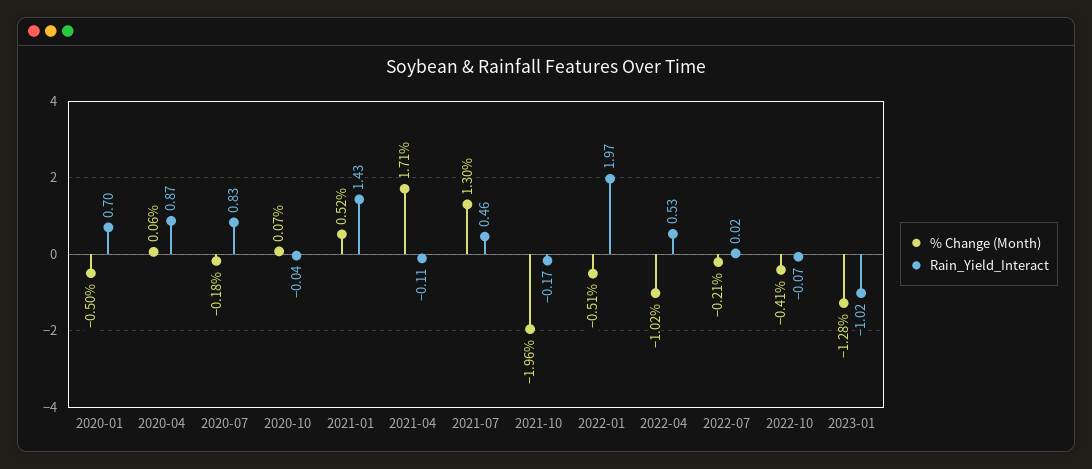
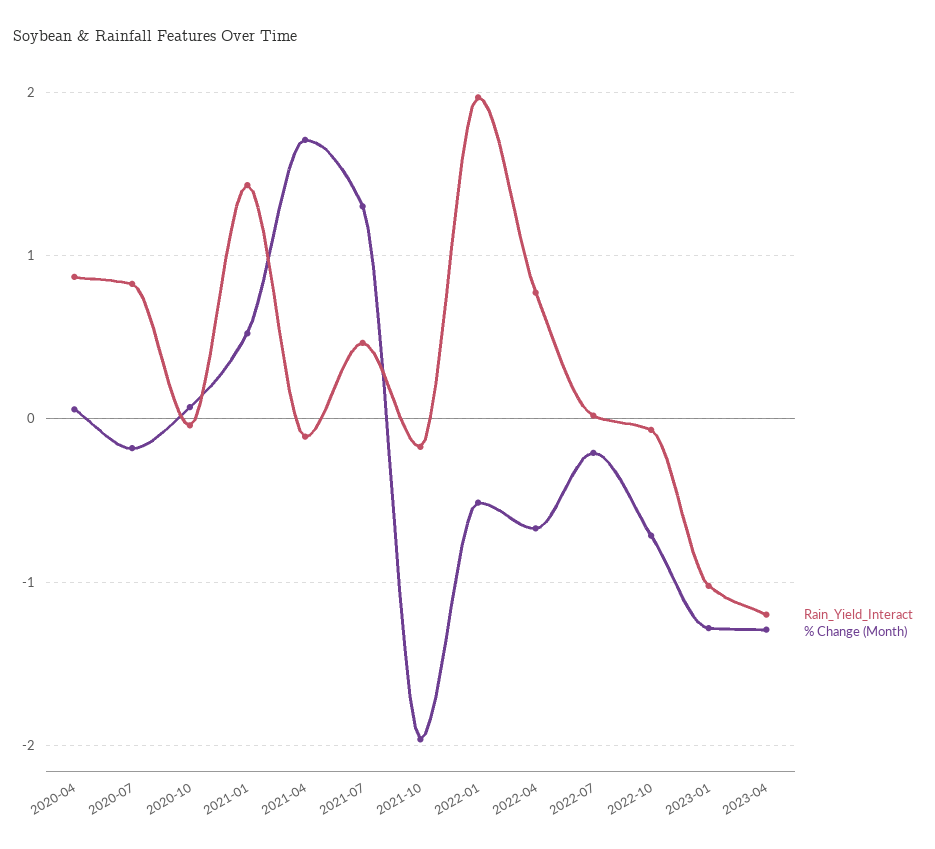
% Change (Month), 2020-01: -0.5 -> none
Rain_Yield_Interact, 2020-01: 0.7 -> none
% Change (Month), 2022-04: -1.02 -> -0.7
Rain_Yield_Interact, 2022-04: 0.53 -> 0.8
% Change (Month), 2022-10: -0.41 -> -0.7
Rain_Yield_Interact, 2023-04: none -> -1.2
% Change (Month), 2023-04: none -> -1.3

